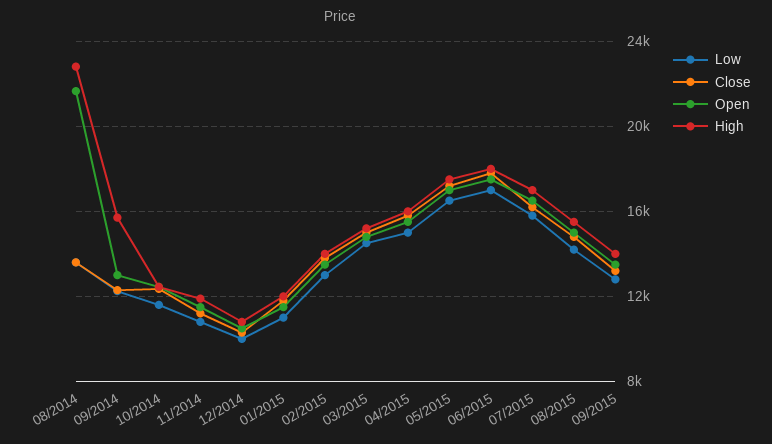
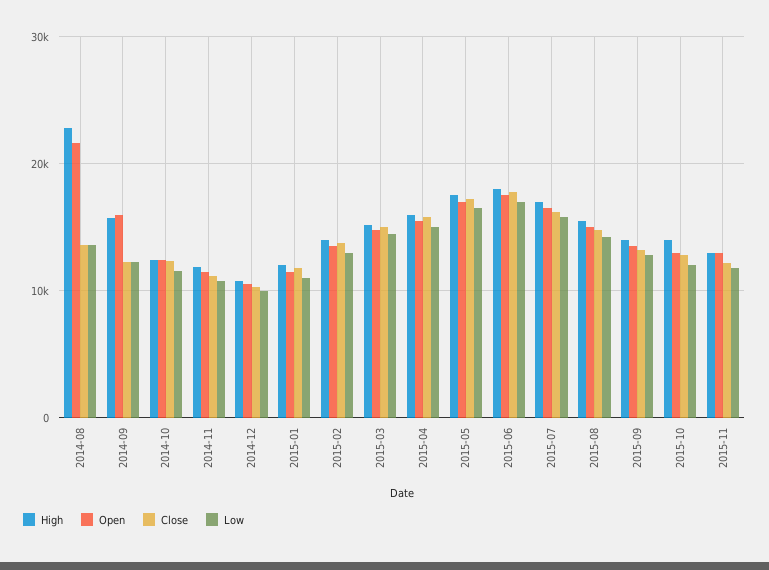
Open, 09/2014: 13000 -> 16000
High, 2015-10: none -> 14000
Open, 2015-10: none -> 13000
Close, 2015-10: none -> 13000
Low, 2015-10: none -> 12000
High, 2015-11: none -> 13000
Open, 2015-11: none -> 13000
Close, 2015-11: none -> 12000
Low, 2015-11: none -> 12000

